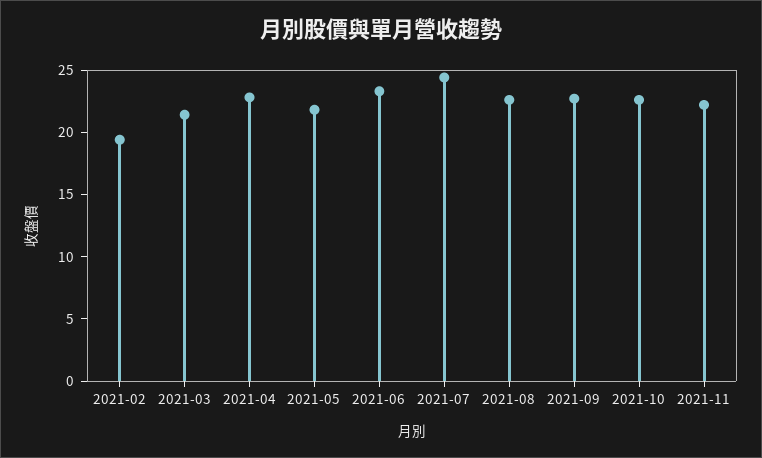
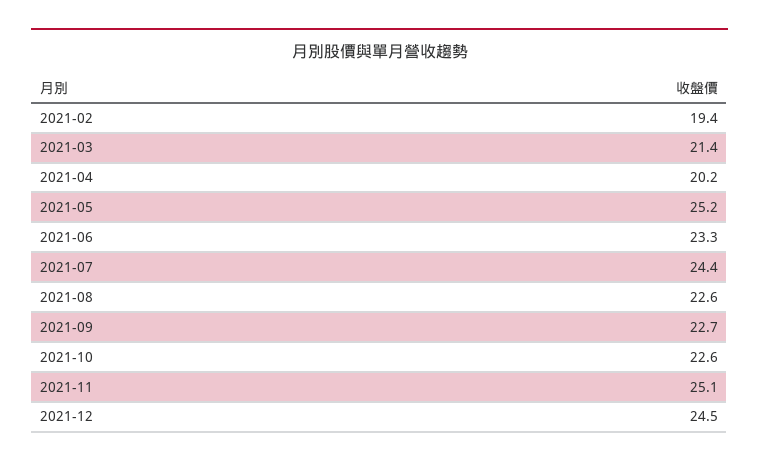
2021-04: 23 -> 20.2
2021-05: 22 -> 25.2
2021-11: 22 -> 25.1
2021-12: none -> 24.5

